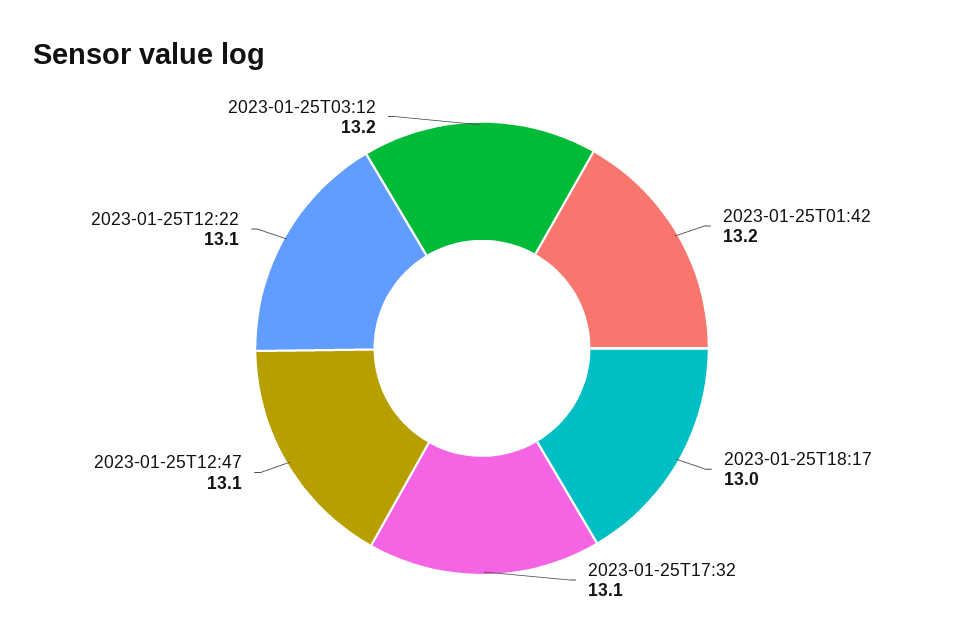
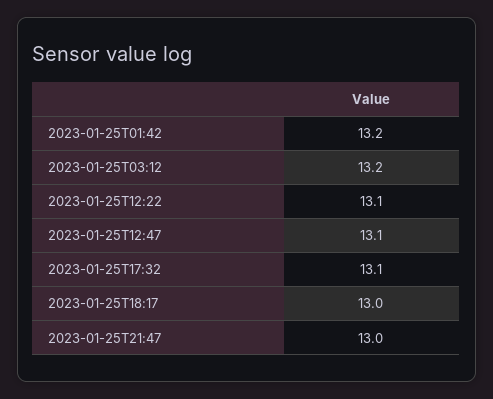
2023-01-25T21:47: none -> 13

